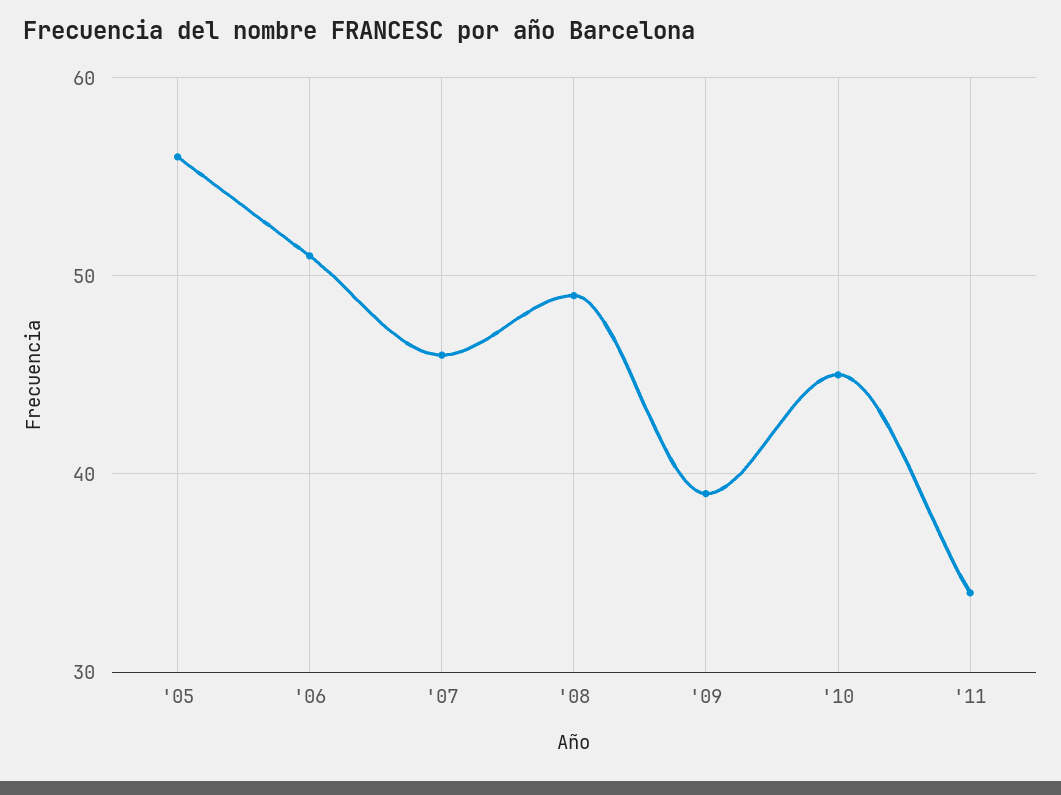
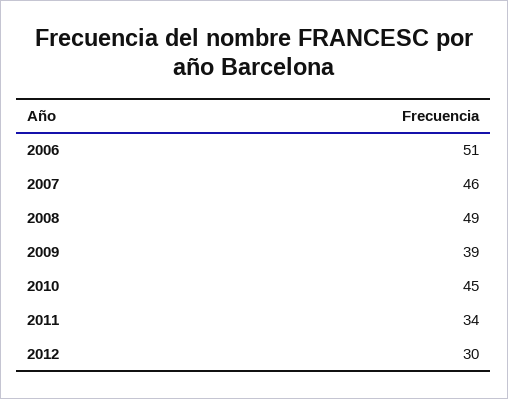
'05: 56 -> none
2012: none -> 30

